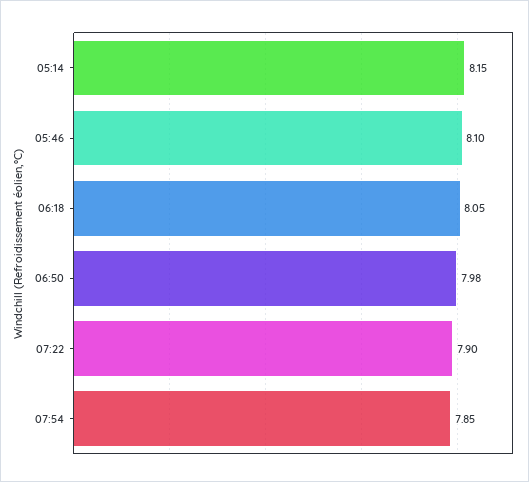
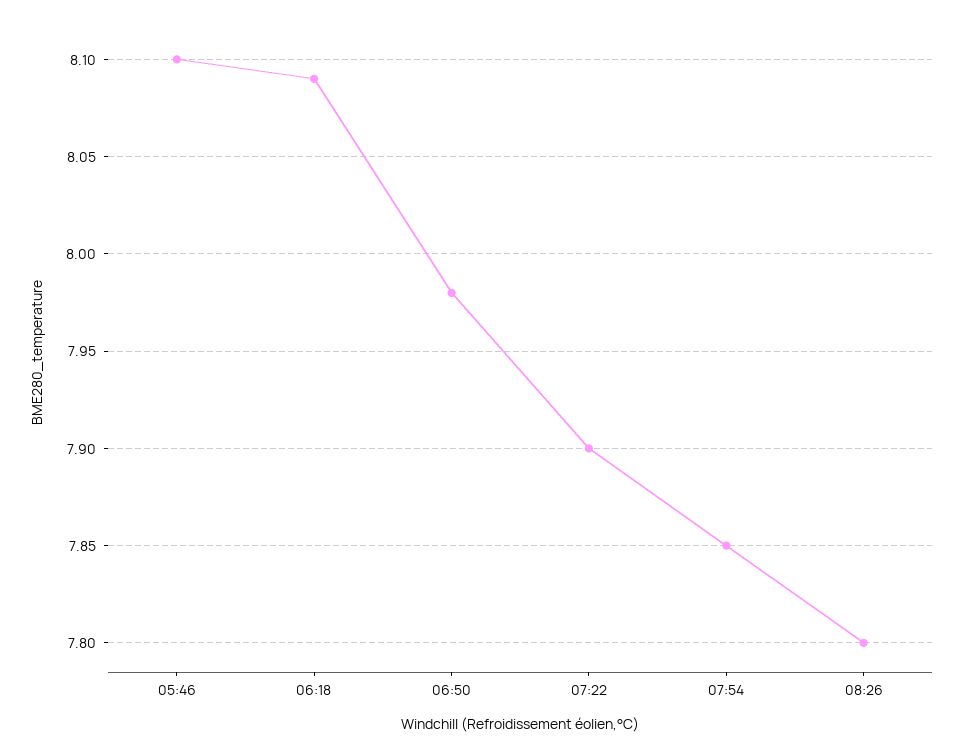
05:14: 8.15 -> none
06:18: 8.05 -> 8.09
08:26: none -> 7.8

